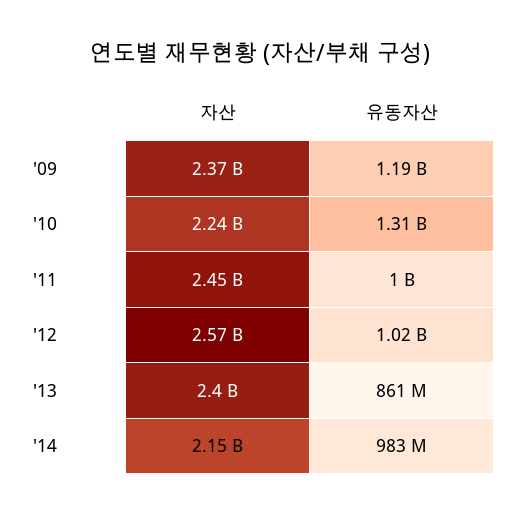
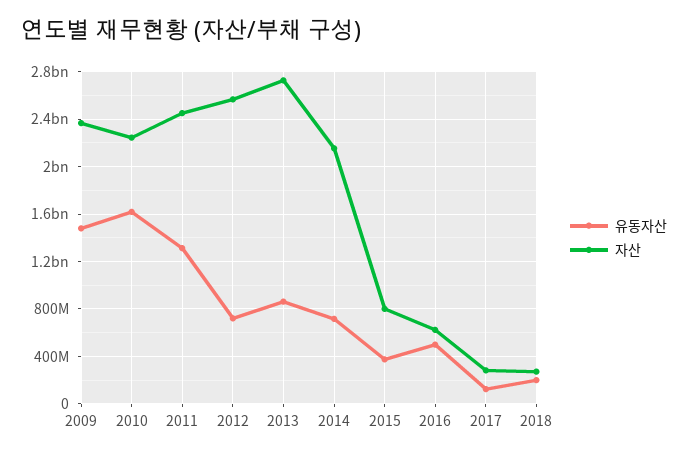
유동자산, '09: 1190000000 -> 1500000000
유동자산, '10: 1310000000 -> 1600000000
유동자산, '11: 1000000000 -> 1300000000
유동자산, '12: 1020000000 -> 700000000
자산, '13: 2400000000 -> 2700000000
유동자산, '14: 983000000 -> 700000000
유동자산, 2015: none -> 400000000
자산, 2015: none -> 800000000
유동자산, 2016: none -> 500000000
자산, 2016: none -> 600000000
유동자산, 2017: none -> 100000000
자산, 2017: none -> 300000000
유동자산, 2018: none -> 200000000
자산, 2018: none -> 300000000

